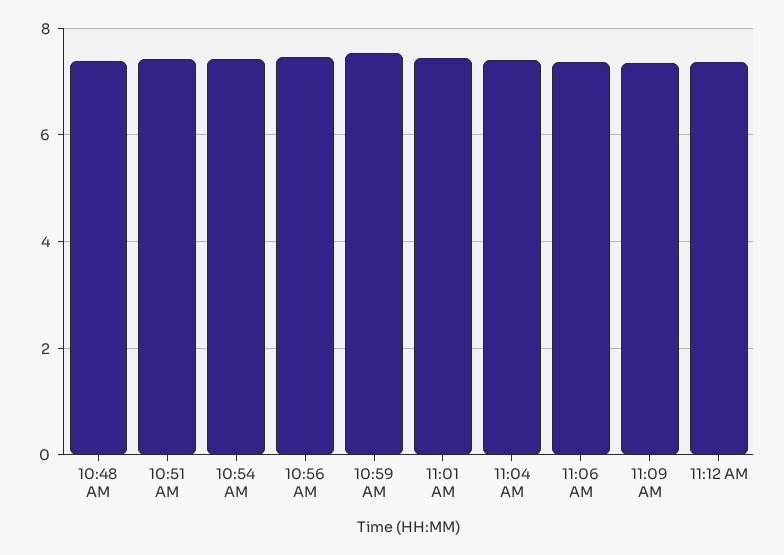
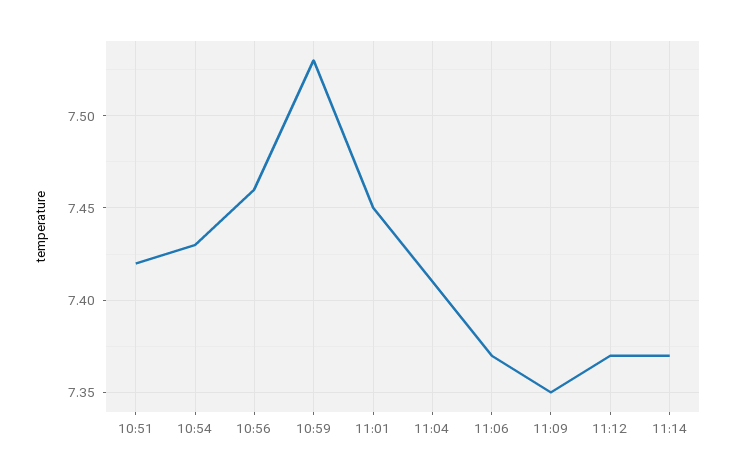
10:48 AM: 7.4 -> none
11:14: none -> 7.37

